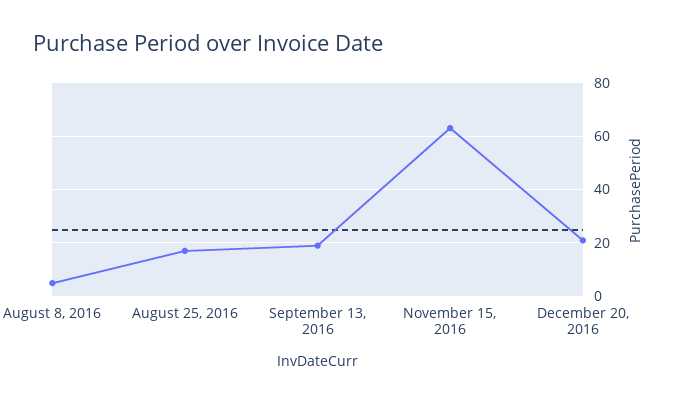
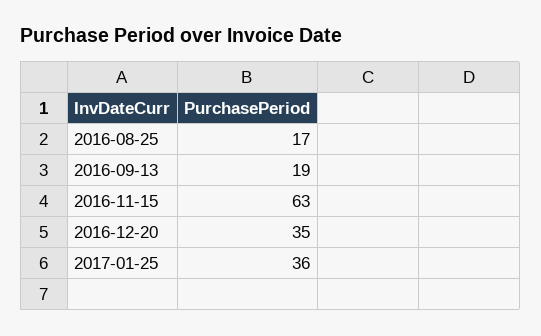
August 8, 2016: 5 -> none
December 20, 2016: 20 -> 35
2017-01-25: none -> 36

